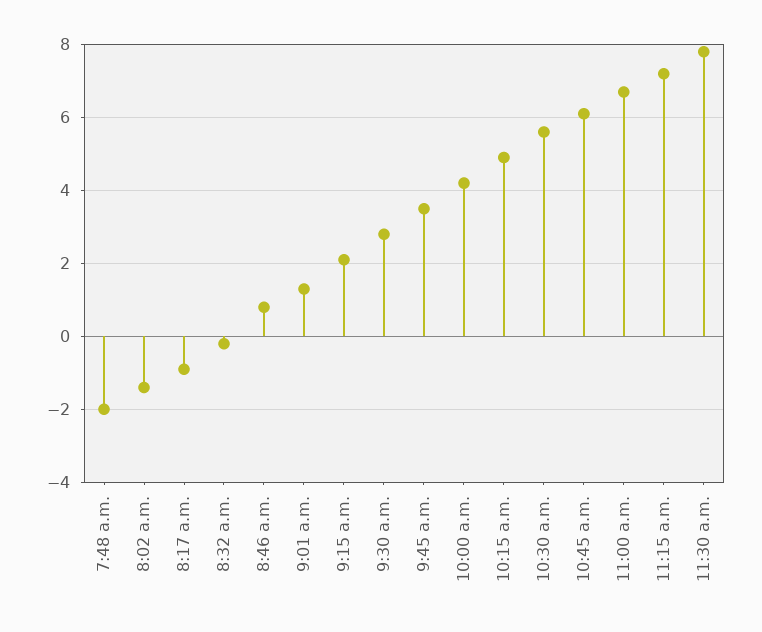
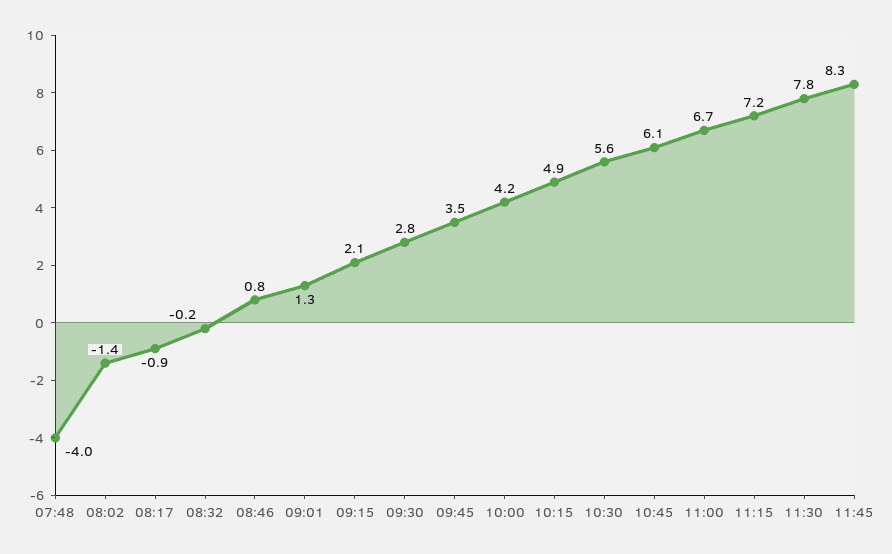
7:48 a.m.: -2 -> -4
11:45: none -> 8.3

